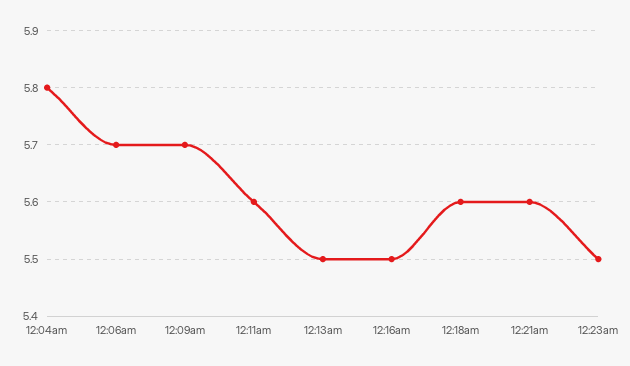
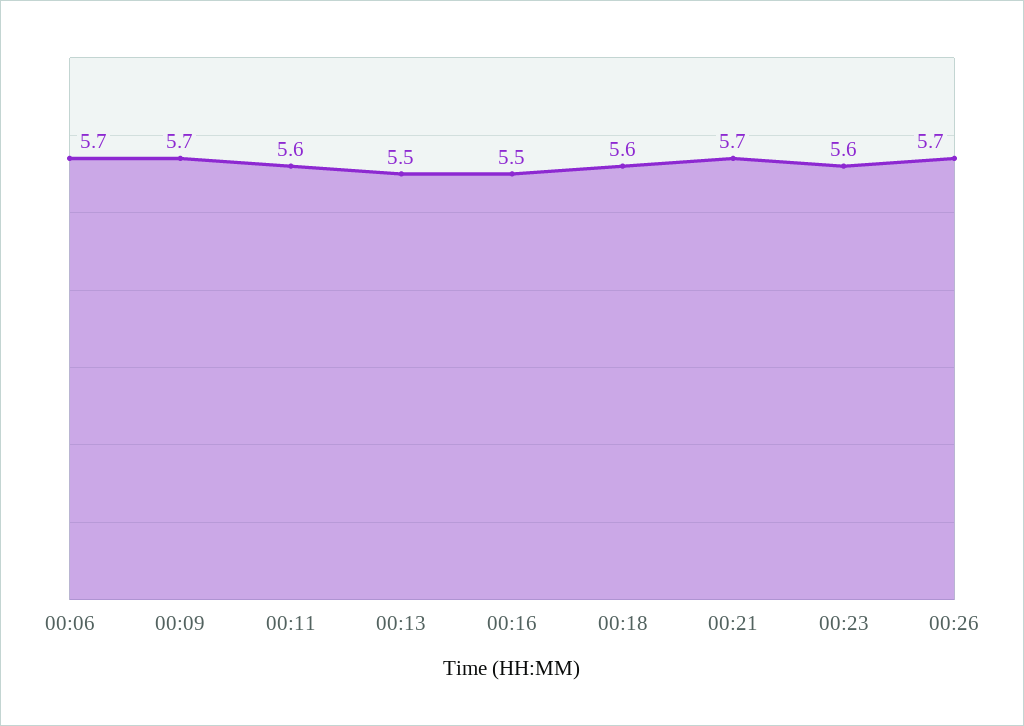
12:04am: 5.8 -> none
12:21am: 5.6 -> 5.7
12:23am: 5.5 -> 5.6
00:26: none -> 5.7

